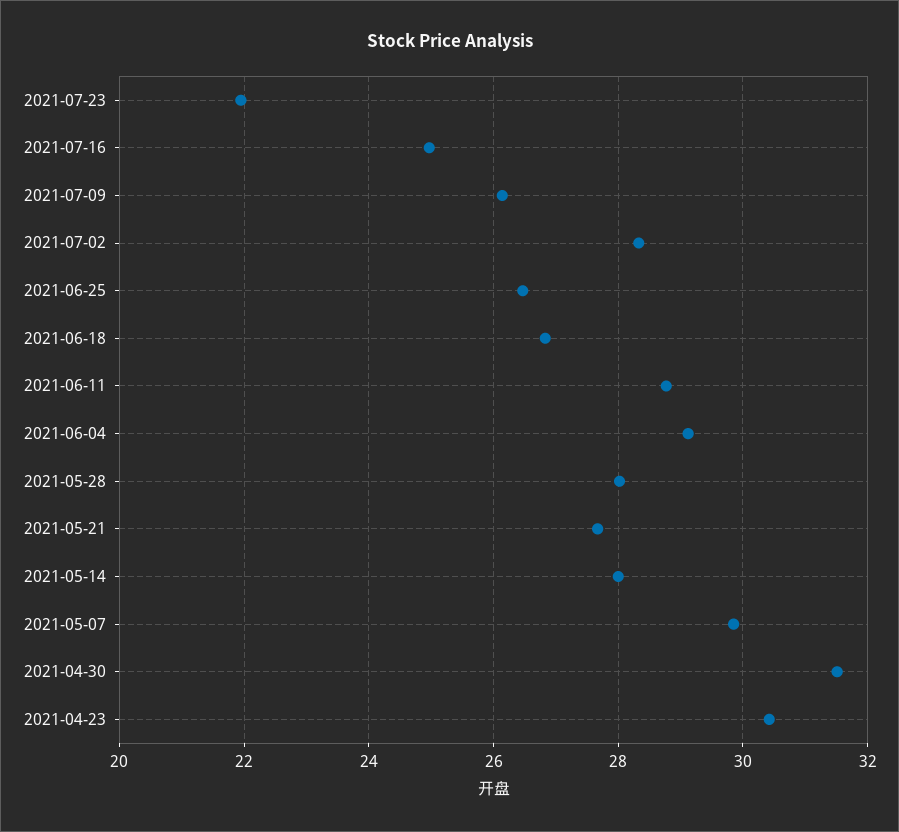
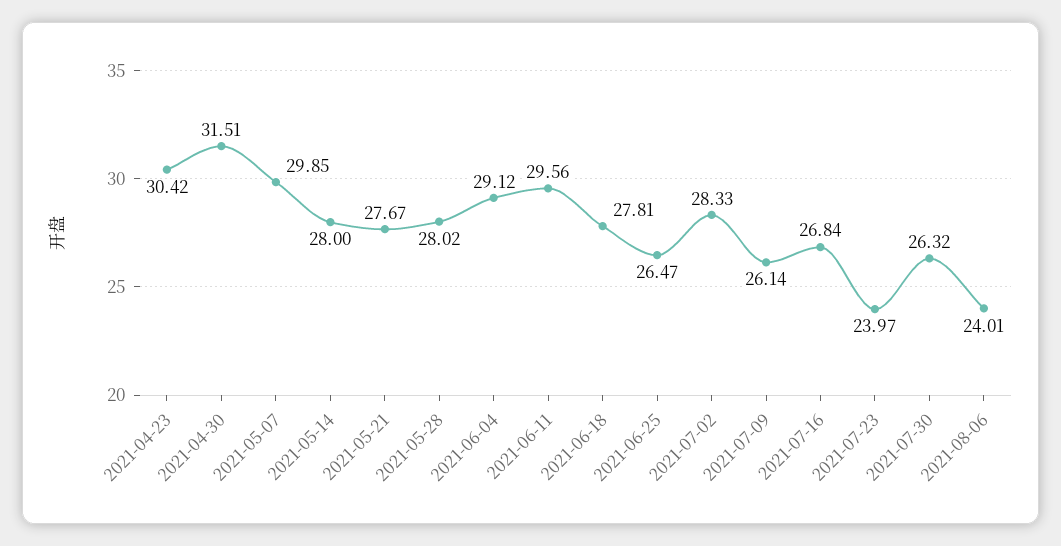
2021-07-23: 22 -> 23.97
2021-07-16: 25 -> 26.84
2021-06-18: 26.8 -> 27.81
2021-06-11: 28.8 -> 29.56
2021-07-30: none -> 26.32
2021-08-06: none -> 24.01

